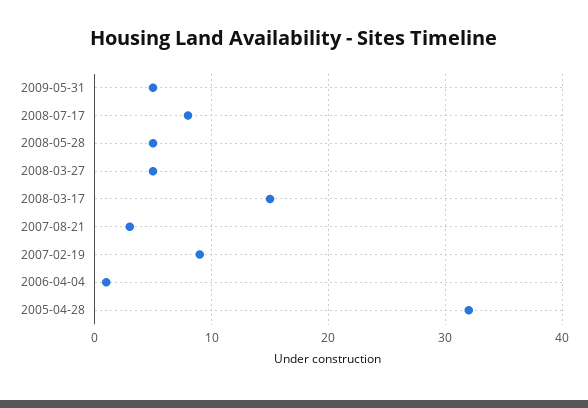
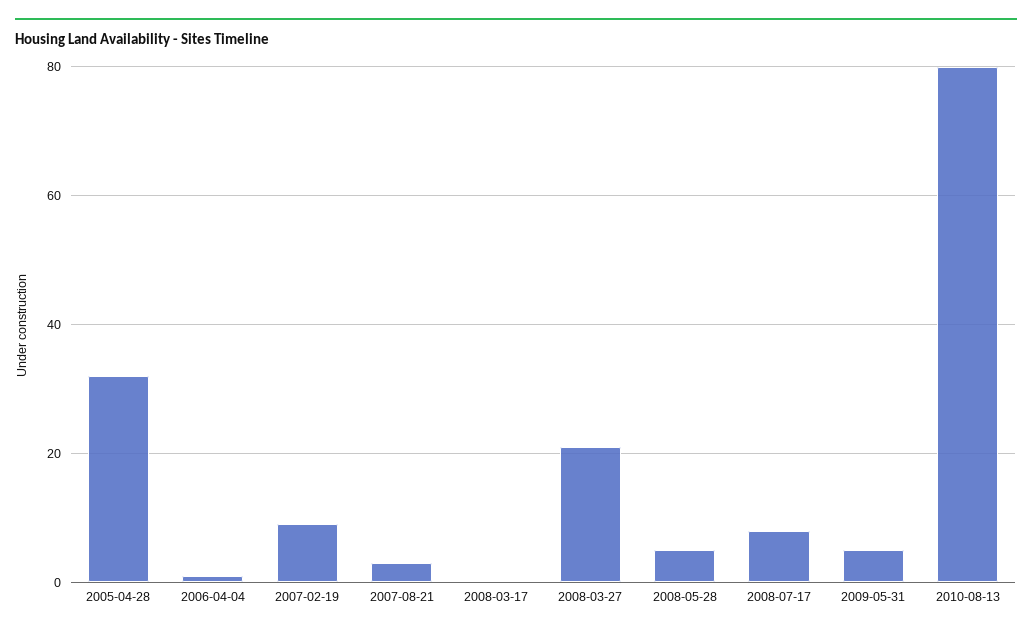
2008-03-27: 5 -> 20
2008-03-17: 15 -> 0
2010-08-13: none -> 80

